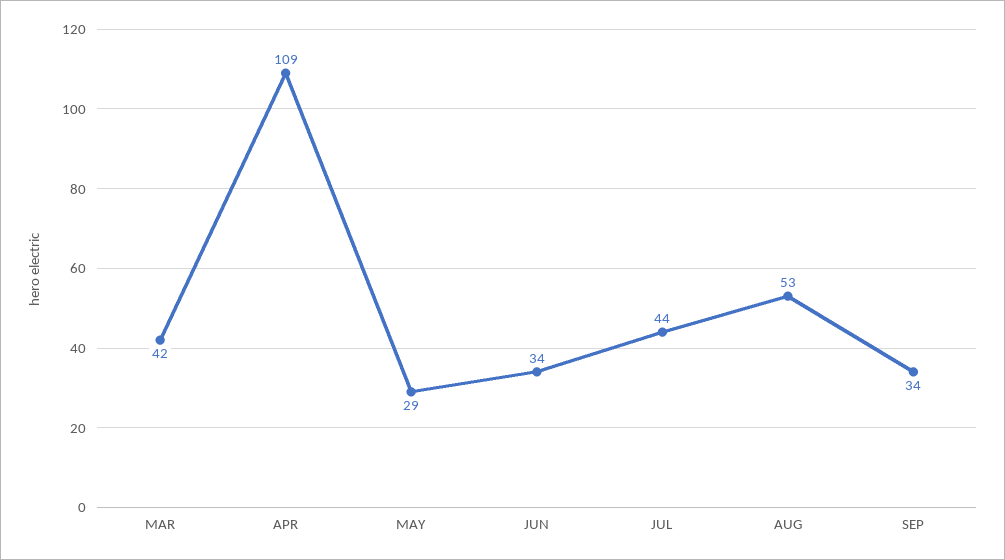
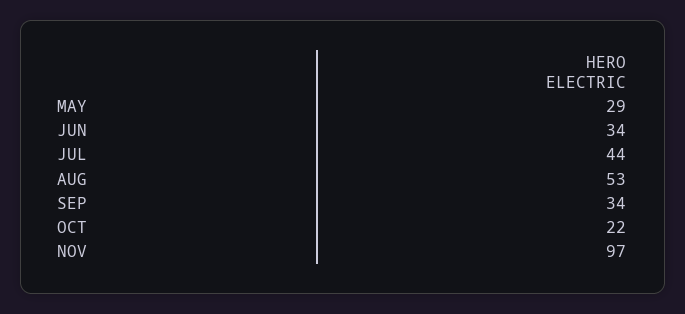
MAR: 42 -> none
APR: 109 -> none
OCT: none -> 22
NOV: none -> 97

